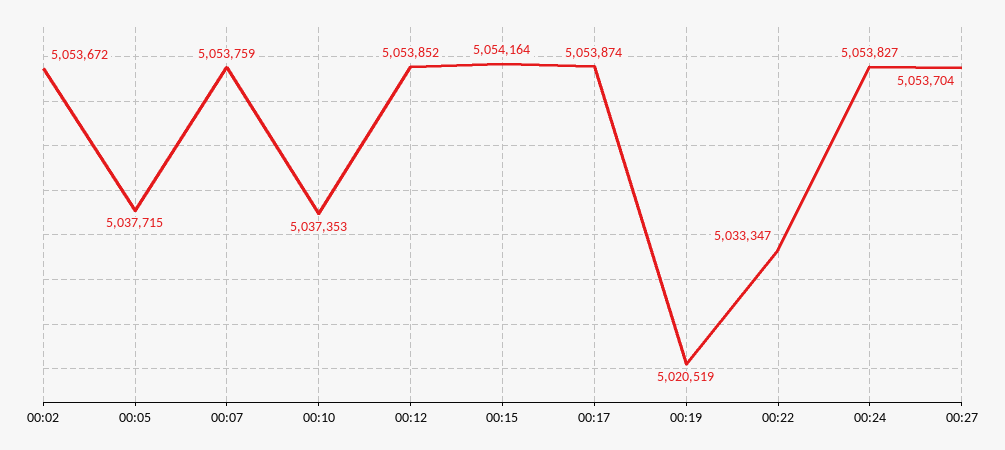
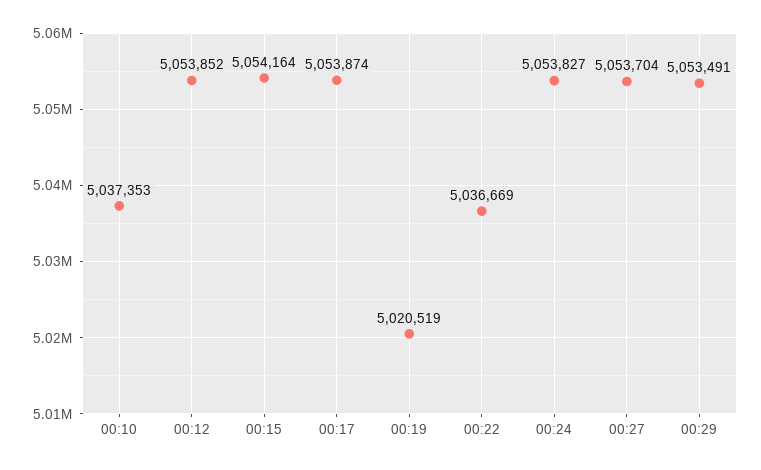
00:02: 5053672 -> none
00:05: 5037715 -> none
00:07: 5053759 -> none
00:22: 5033347 -> 5036669
00:29: none -> 5053491

